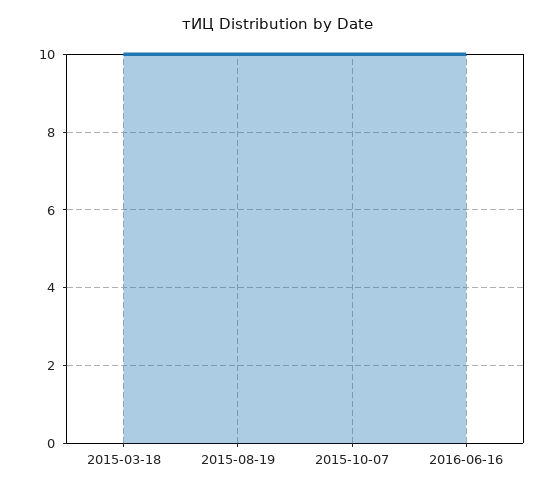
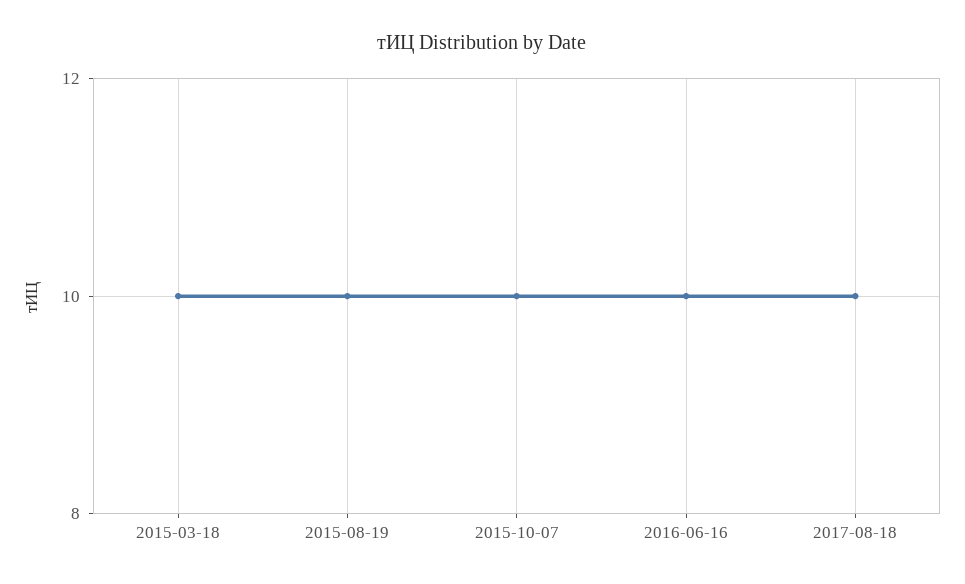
2017-08-18: none -> 10

